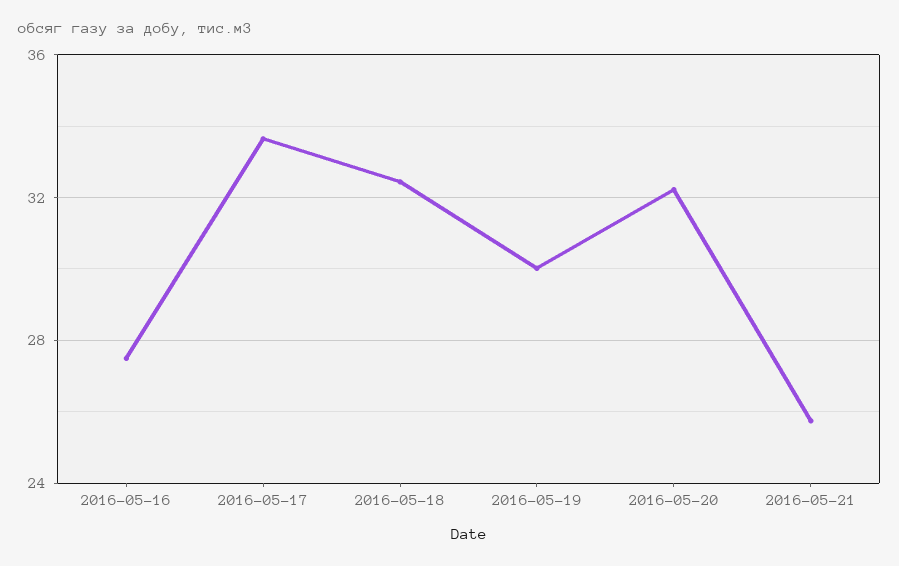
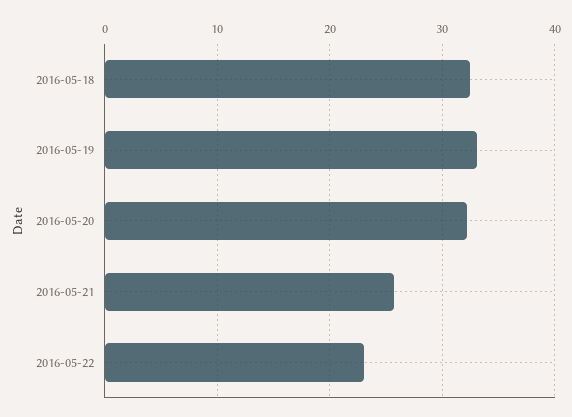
2016-05-16: 27.5 -> none
2016-05-17: 33.5 -> none
2016-05-19: 30 -> 33
2016-05-22: none -> 23

